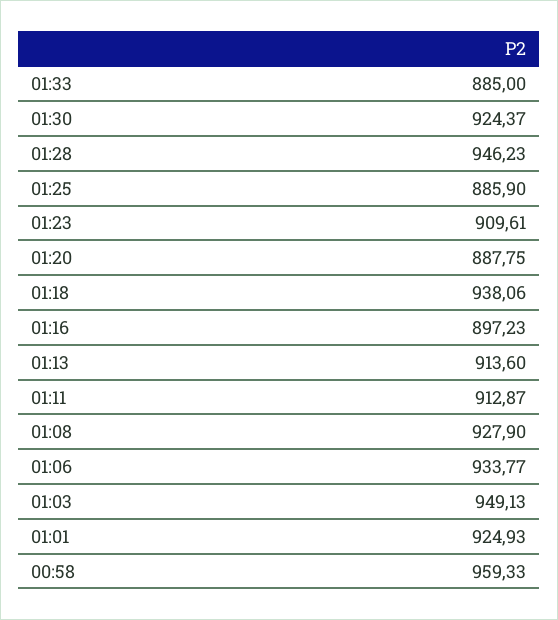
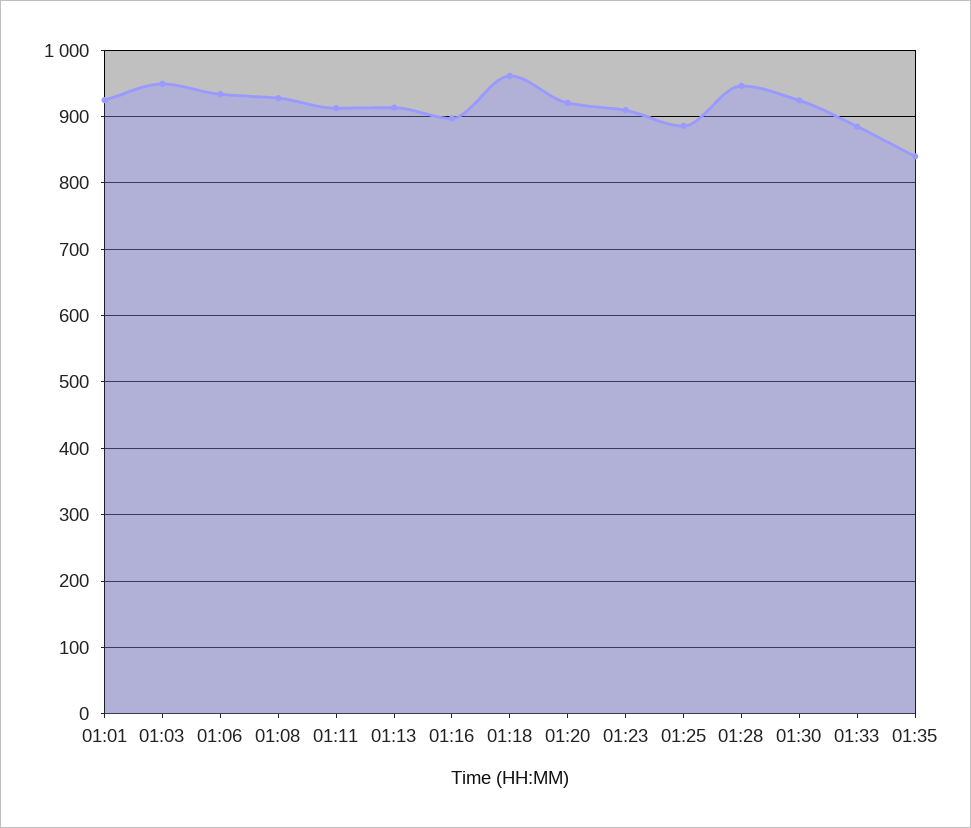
01:20: 887.75 -> 920
01:18: 938.06 -> 960
00:58: 959.33 -> none
01:35: none -> 840

